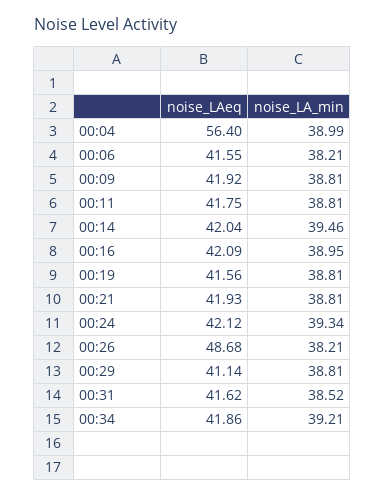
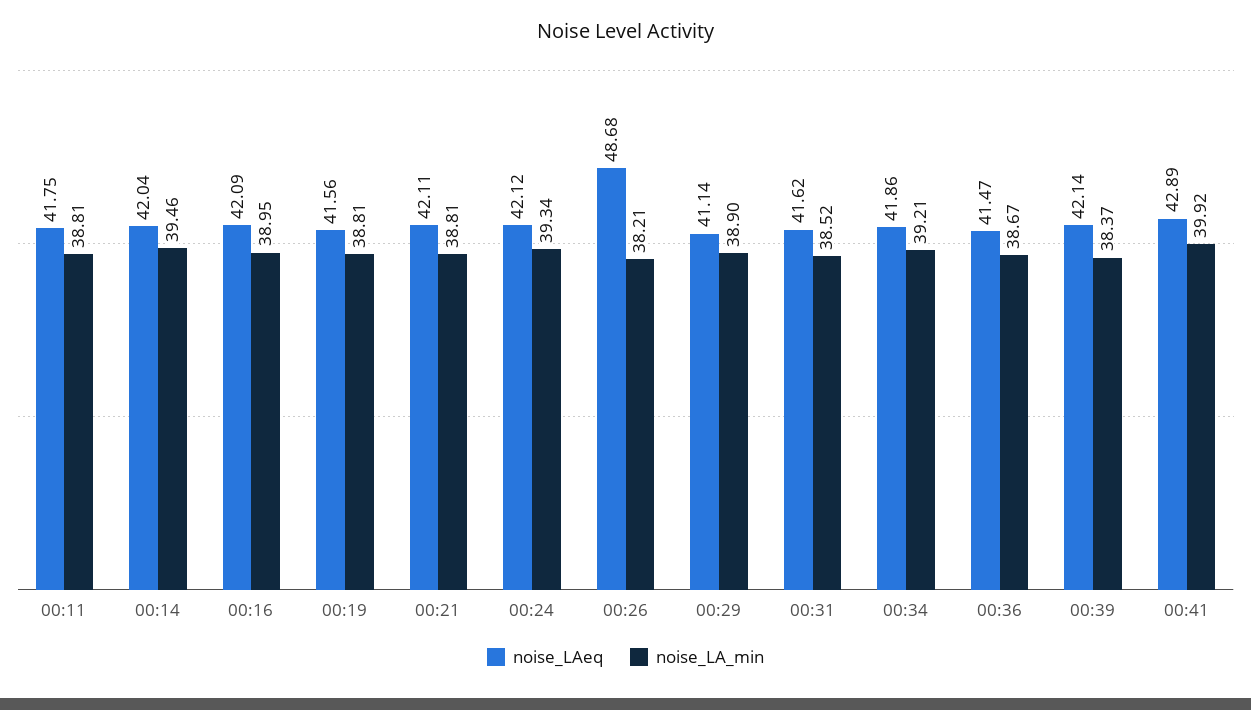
noise_LAeq, 00:04: 56.4 -> none
noise_LA_min, 00:04: 38.99 -> none
noise_LAeq, 00:06: 41.55 -> none
noise_LA_min, 00:06: 38.21 -> none
noise_LAeq, 00:09: 41.92 -> none
noise_LA_min, 00:09: 38.81 -> none
noise_LAeq, 00:21: 41.93 -> 42.11
noise_LA_min, 00:29: 38.81 -> 38.9
noise_LAeq, 00:36: none -> 41.47
noise_LA_min, 00:36: none -> 38.67
noise_LAeq, 00:39: none -> 42.14
noise_LA_min, 00:39: none -> 38.37
noise_LAeq, 00:41: none -> 42.89
noise_LA_min, 00:41: none -> 39.92

